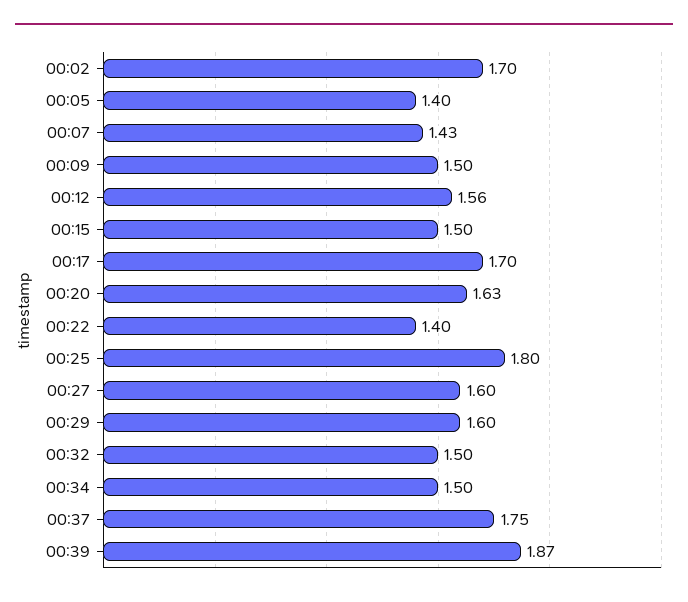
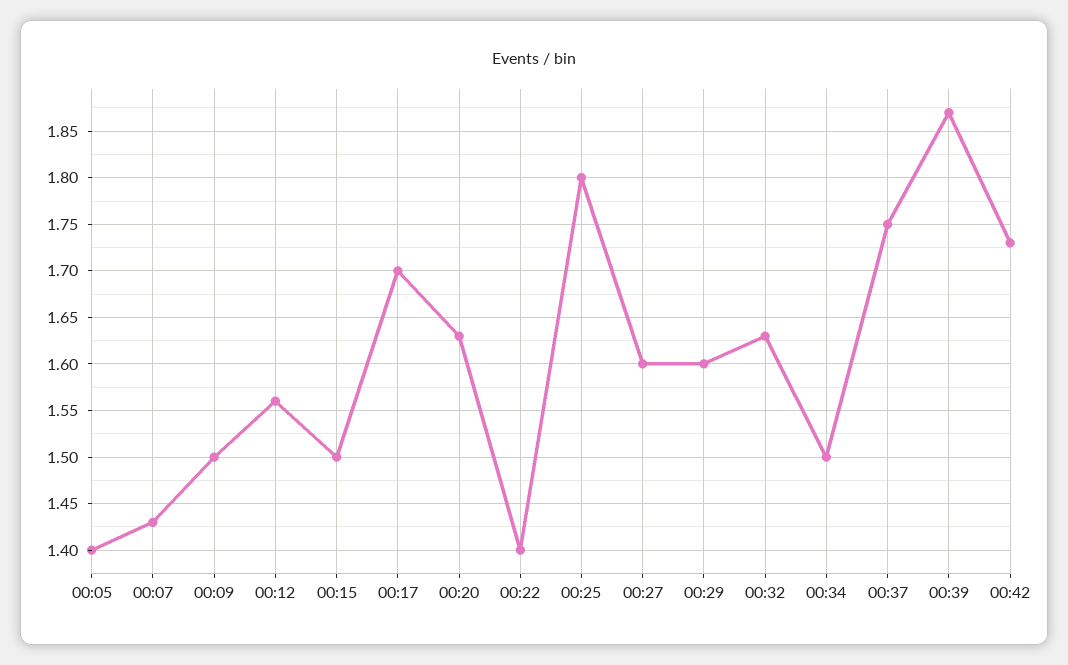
00:02: 1.7 -> none
00:32: 1.5 -> 1.63
00:42: none -> 1.73

